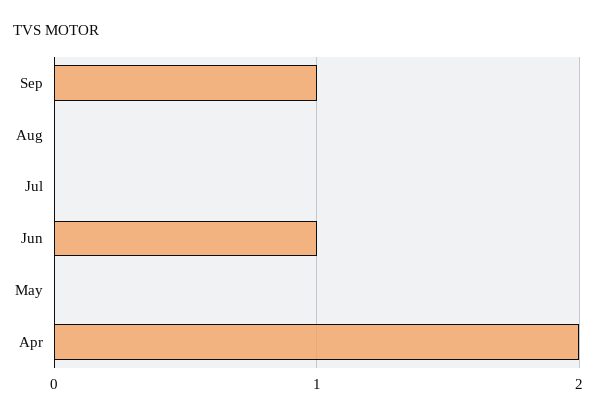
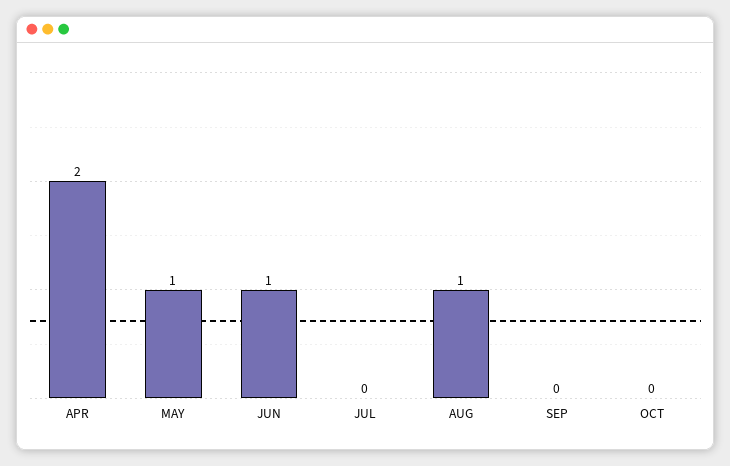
Sep: 1 -> 0
Aug: 0 -> 1
May: 0 -> 1
OCT: none -> 0

